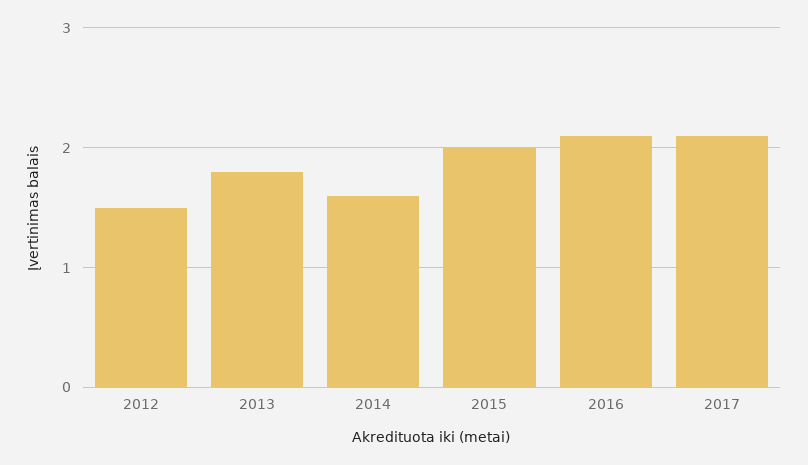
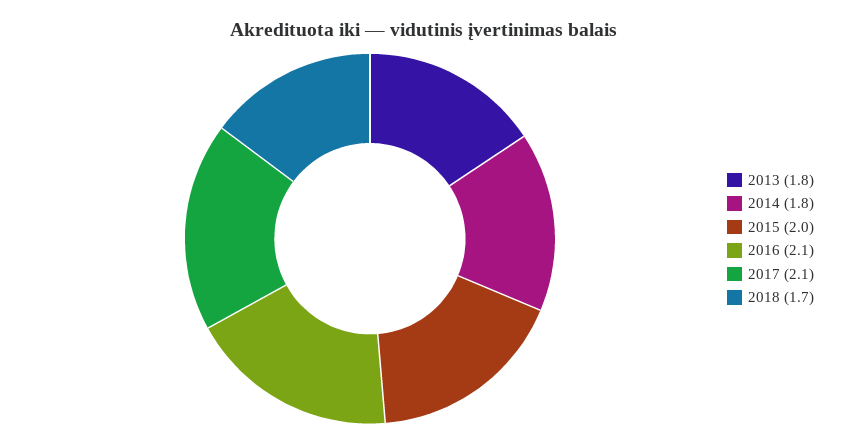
2012: 1.5 -> none
2014: 1.6 -> 1.8
2018: none -> 1.7

